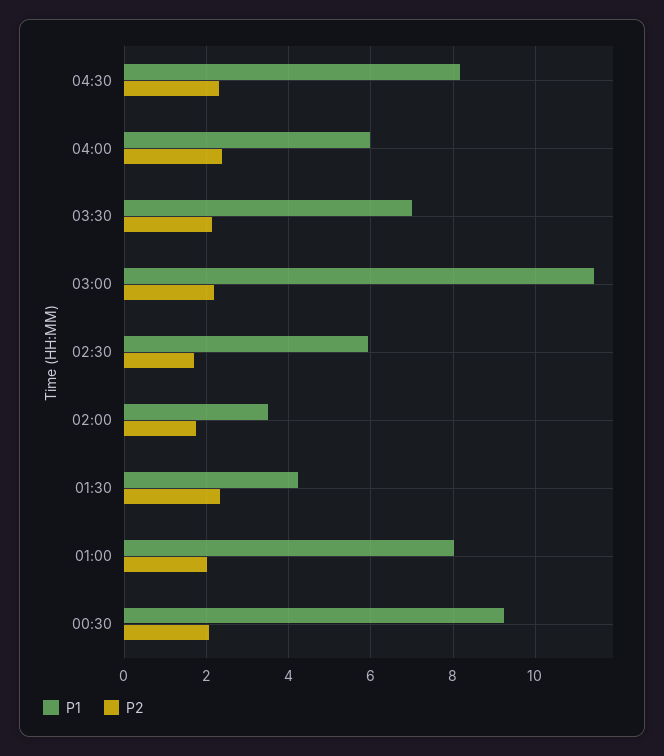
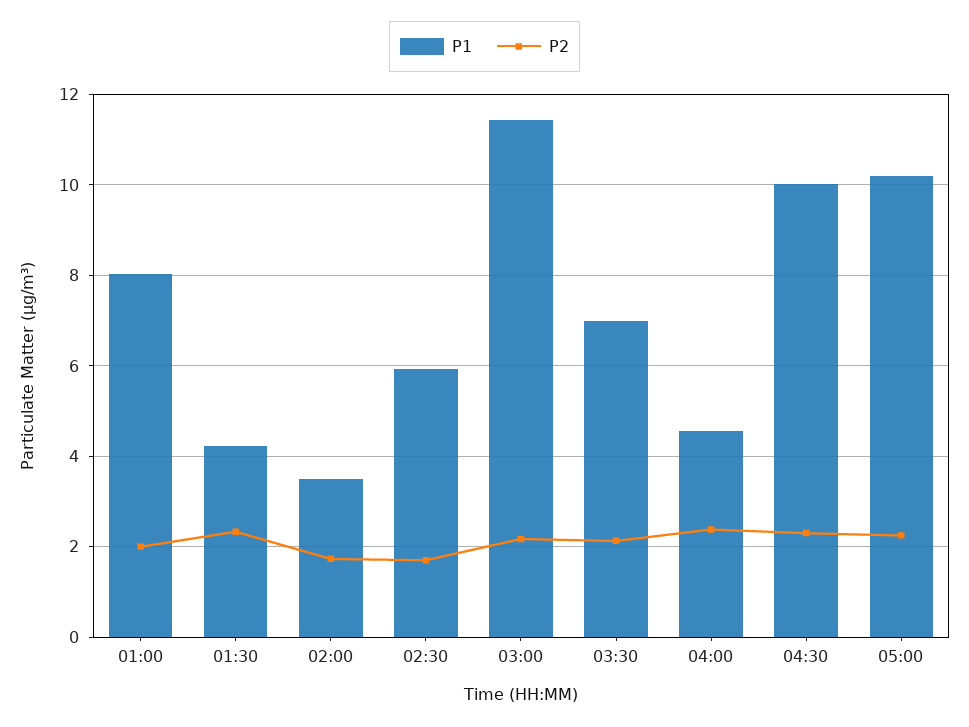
P1, 04:30: 8.2 -> 10
P1, 04:00: 6 -> 4.6
P1, 00:30: 9.2 -> none
P2, 00:30: 2 -> none
P1, 05:00: none -> 10.2
P2, 05:00: none -> 2.2

